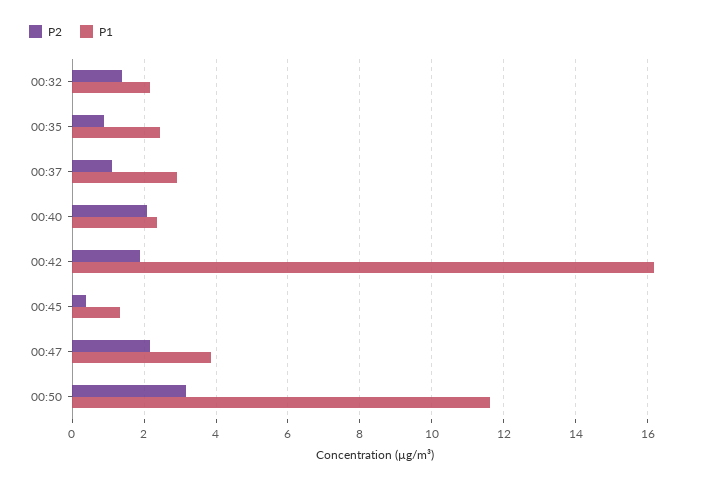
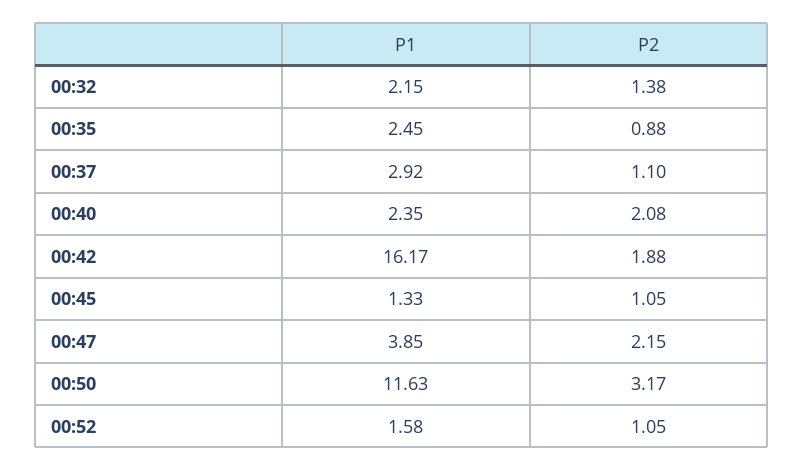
P2, 00:45: 0.4 -> 1.05
P1, 00:52: none -> 1.58
P2, 00:52: none -> 1.05

